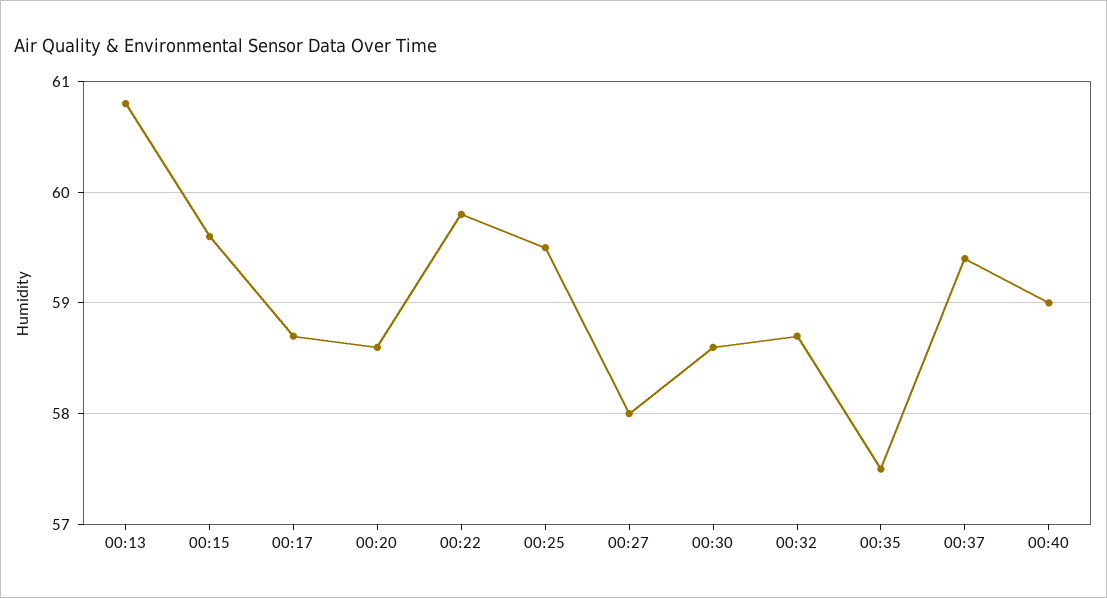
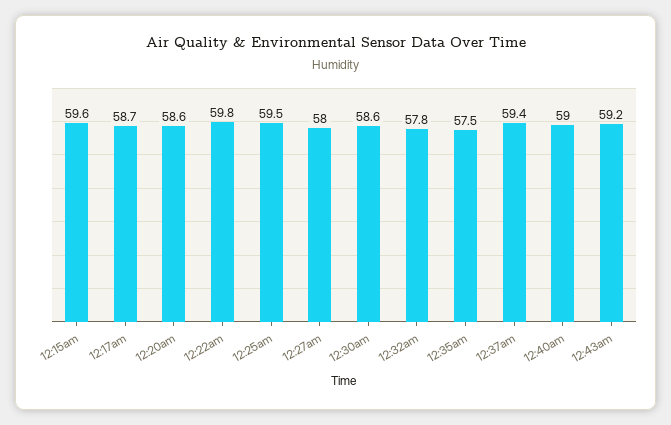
00:13: 60.8 -> none
00:32: 58.7 -> 57.8
12:43am: none -> 59.2

